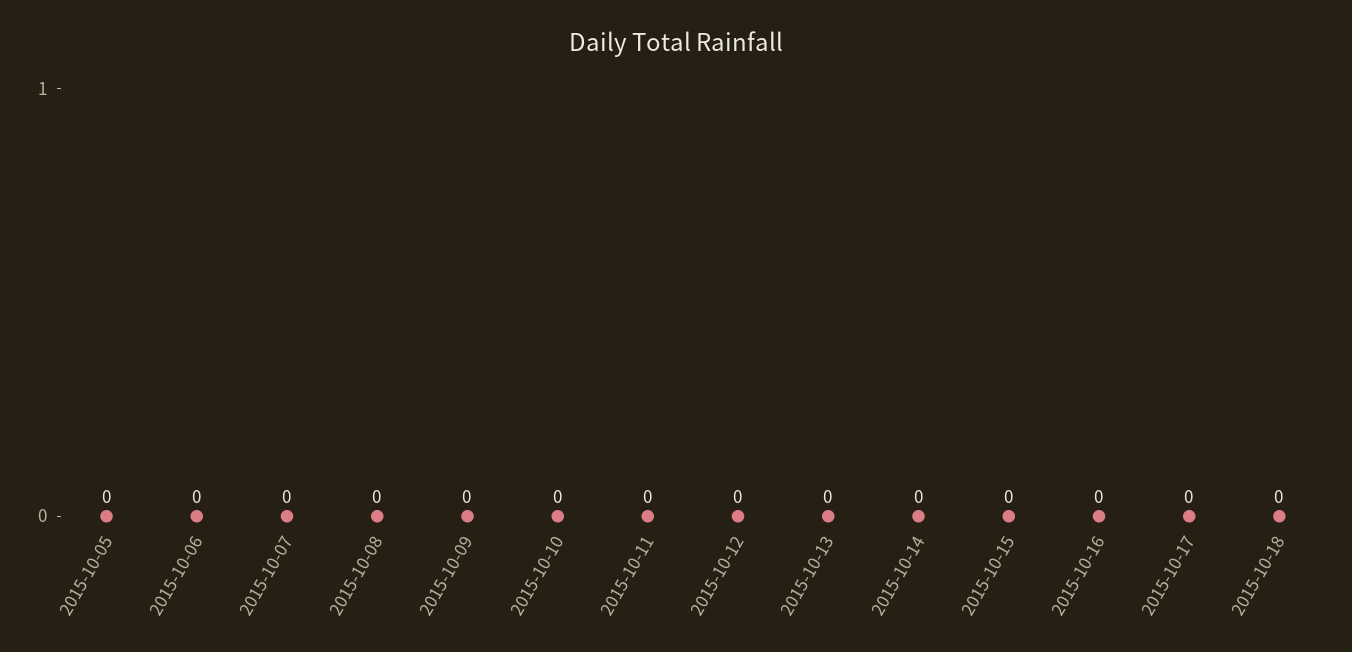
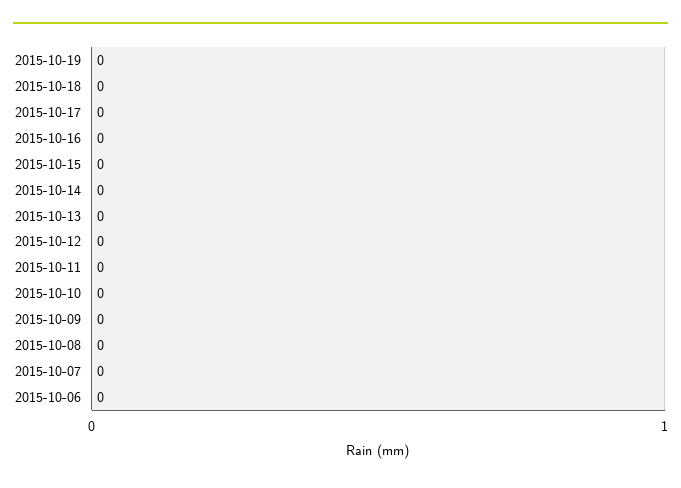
2015-10-05: 0 -> none
2015-10-19: none -> 0

